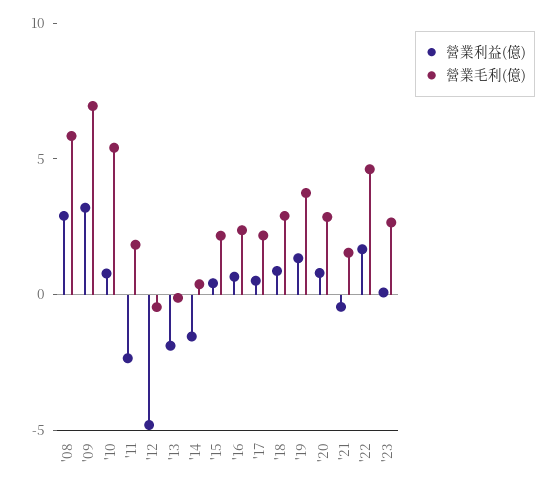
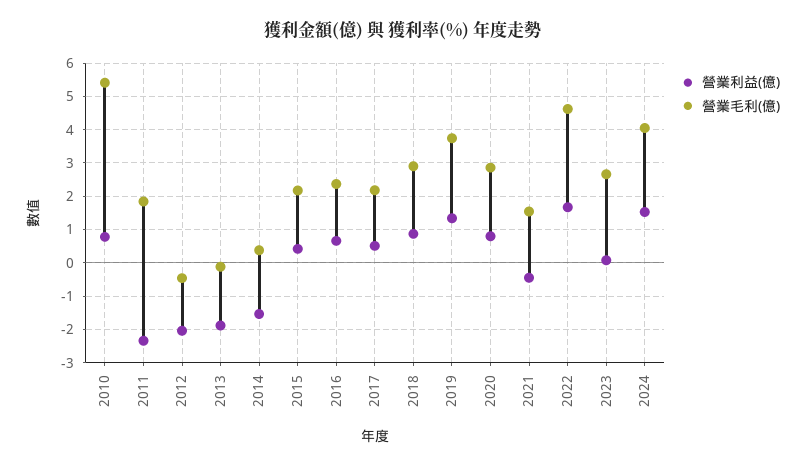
營業利益(億), '08: 3 -> none
營業毛利(億), '08: 6 -> none
營業利益(億), '09: 3 -> none
營業毛利(億), '09: 7 -> none
營業利益(億), '12: -5 -> -2
營業利益(億), 2024: none -> 1.6
營業毛利(億), 2024: none -> 4

